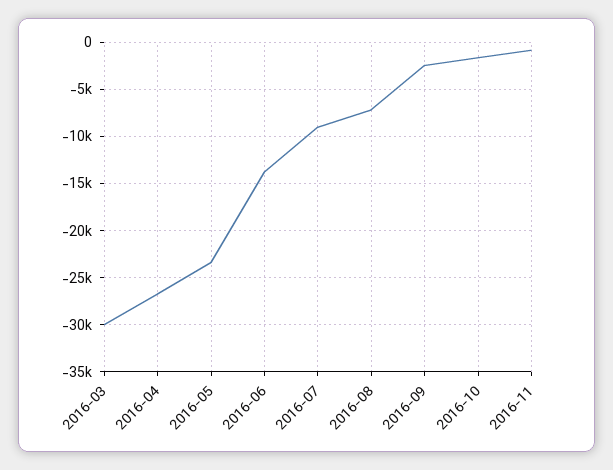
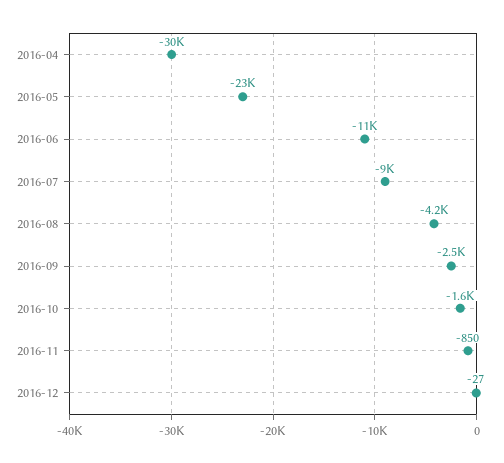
2016-03: -30000 -> none
2016-04: -27000 -> -30000
2016-06: -14000 -> -11000
2016-08: -7000 -> -4200
2016-12: none -> -27

